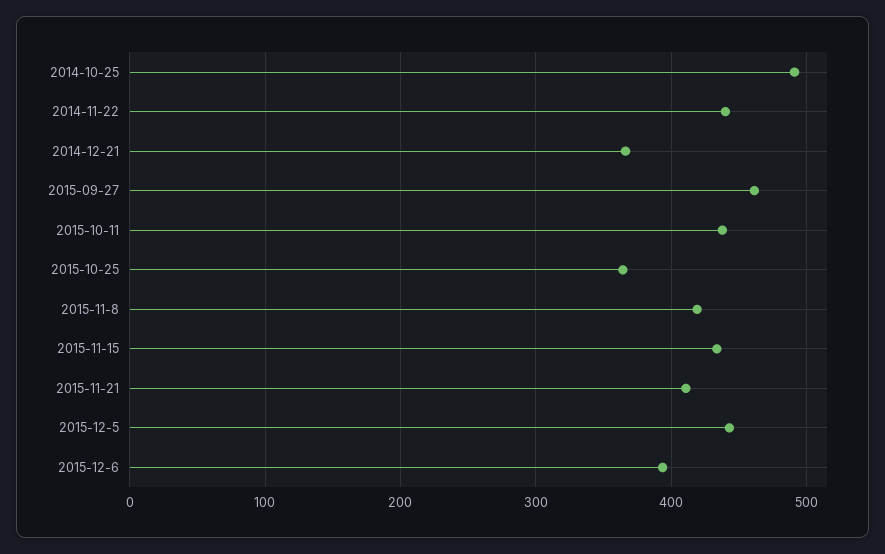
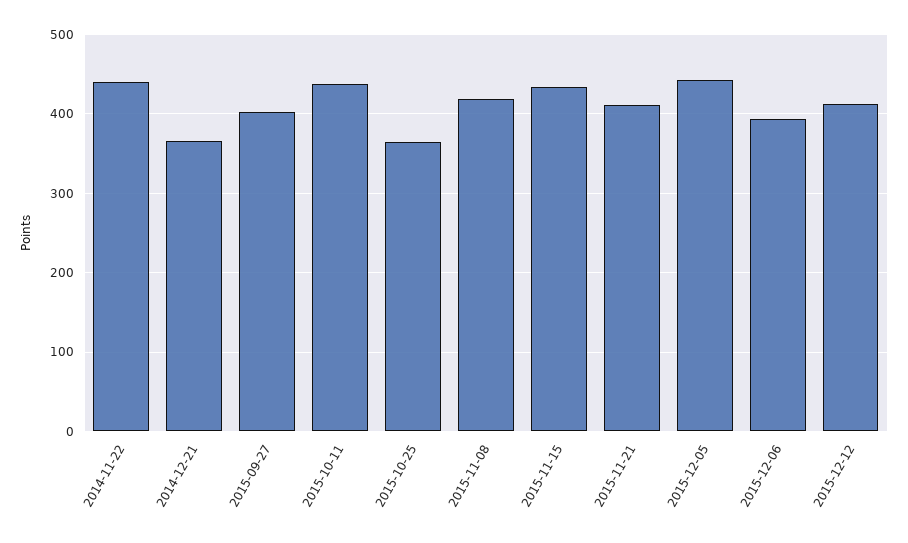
2014-10-25: 490 -> none
2015-09-27: 460 -> 400
2015-12-12: none -> 410

